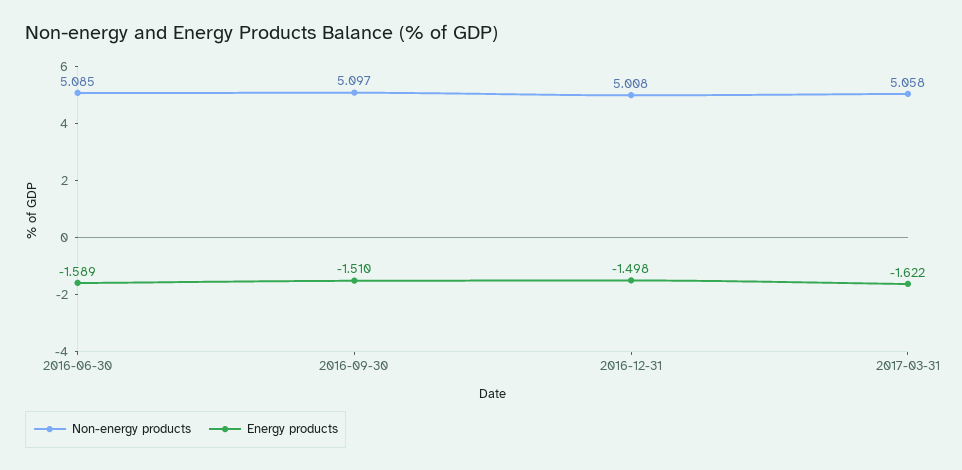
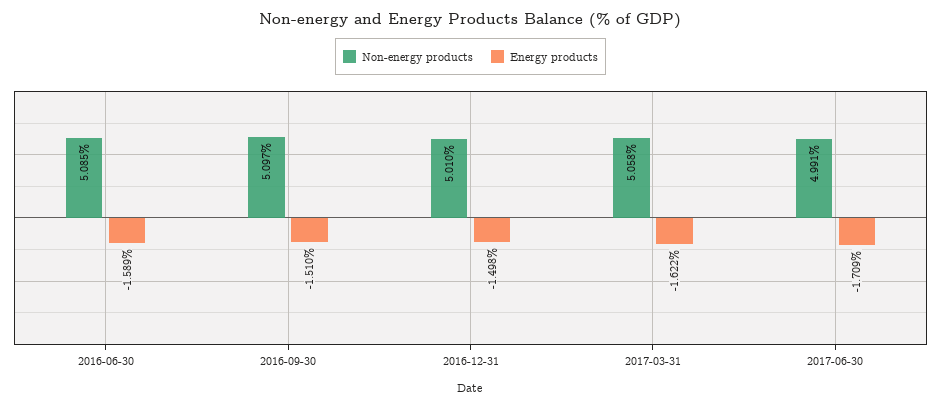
Non-energy products, 2016-12-31: 5.008 -> 5.01
Non-energy products, 2017-06-30: none -> 4.991
Energy products, 2017-06-30: none -> -1.709

